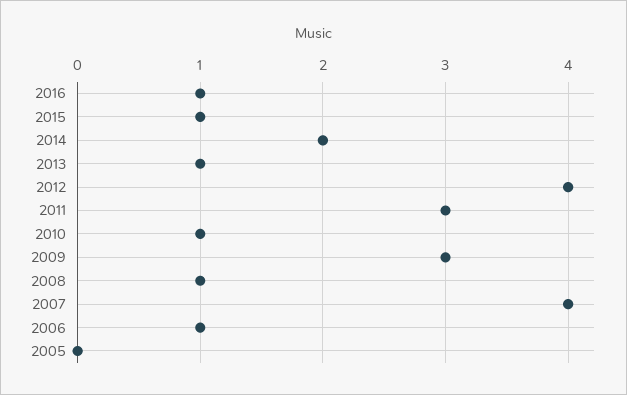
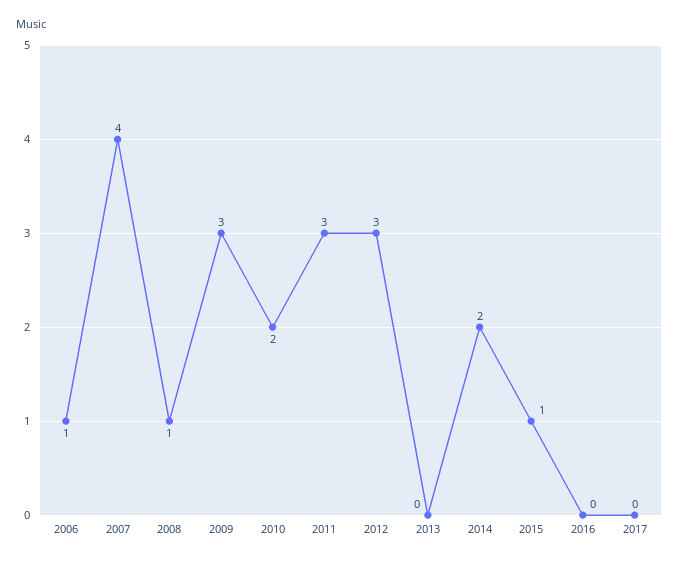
2016: 1 -> 0
2013: 1 -> 0
2012: 4 -> 3
2010: 1 -> 2
2005: 0 -> none
2017: none -> 0

